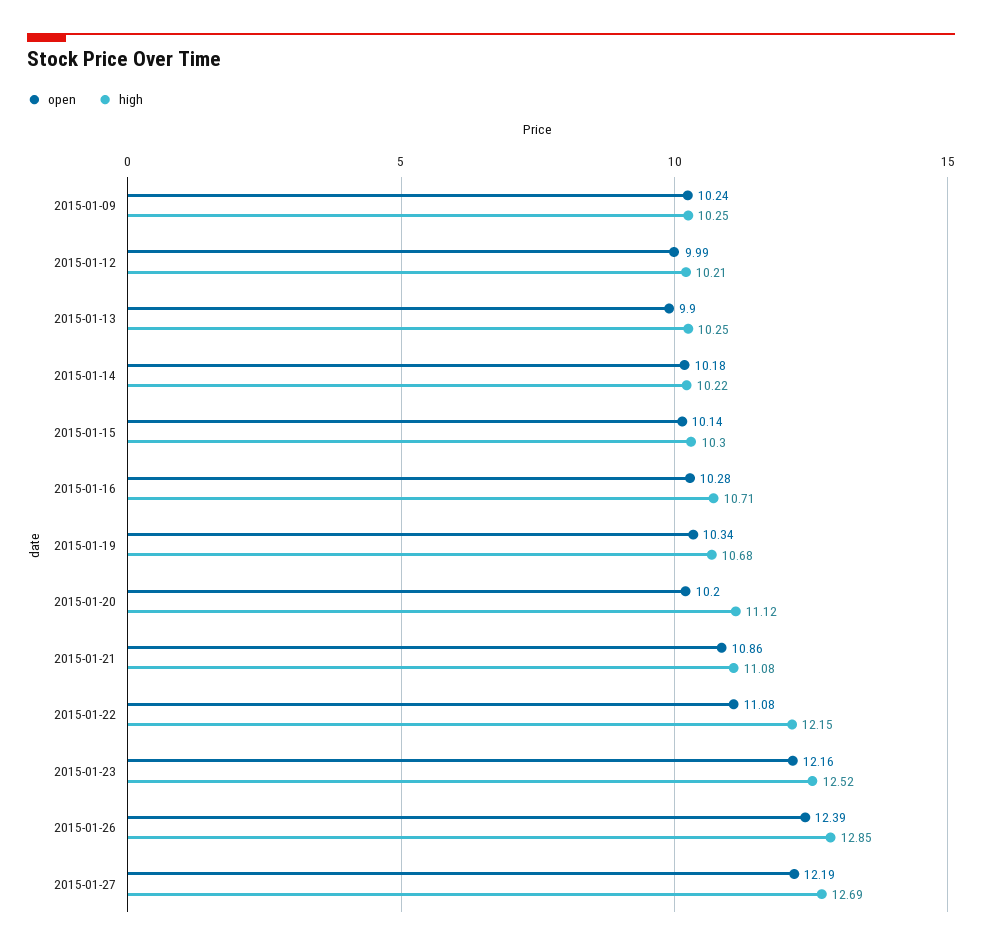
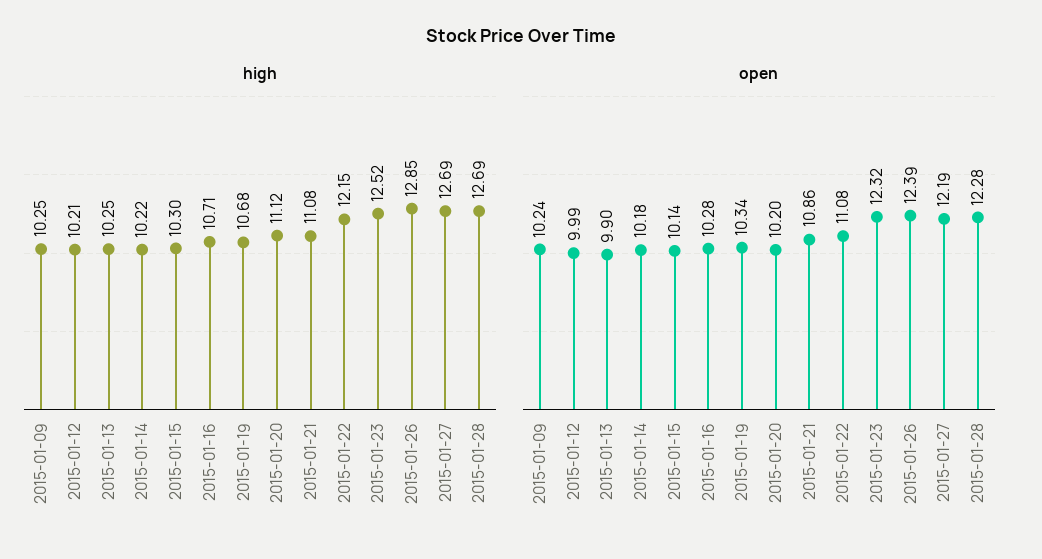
open, 2015-01-23: 12.16 -> 12.32
high, 2015-01-28: none -> 12.69
open, 2015-01-28: none -> 12.28

